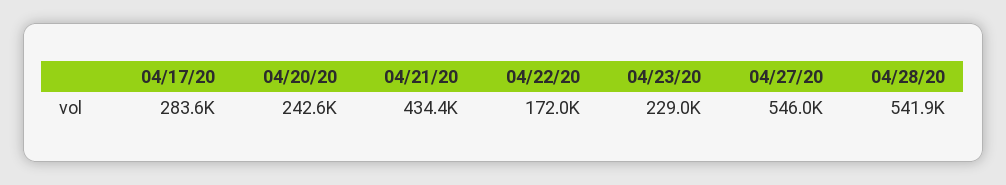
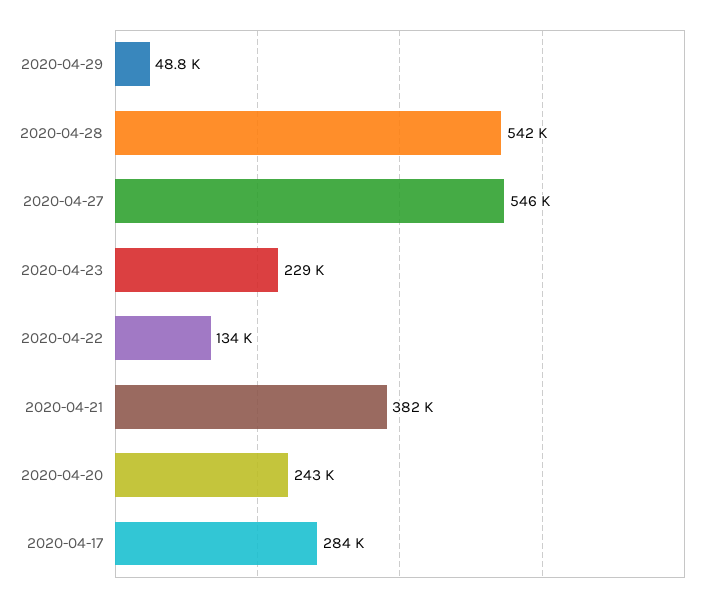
04/21/20: 434400 -> 382000
04/22/20: 172000 -> 134000
2020-04-29: none -> 48800

